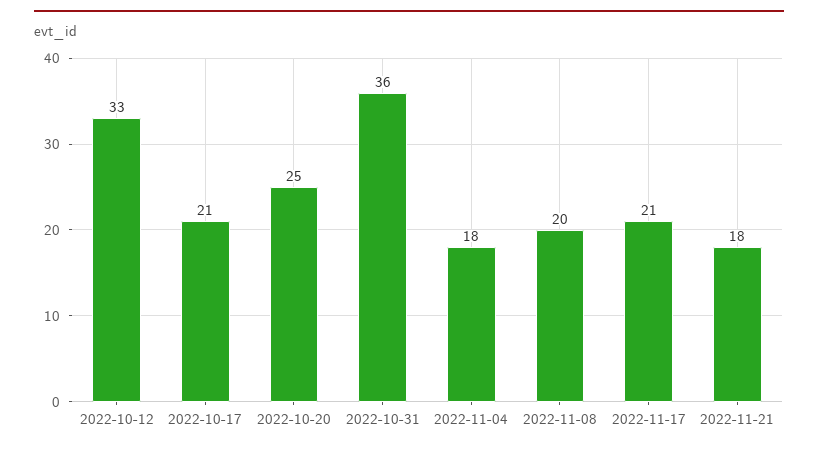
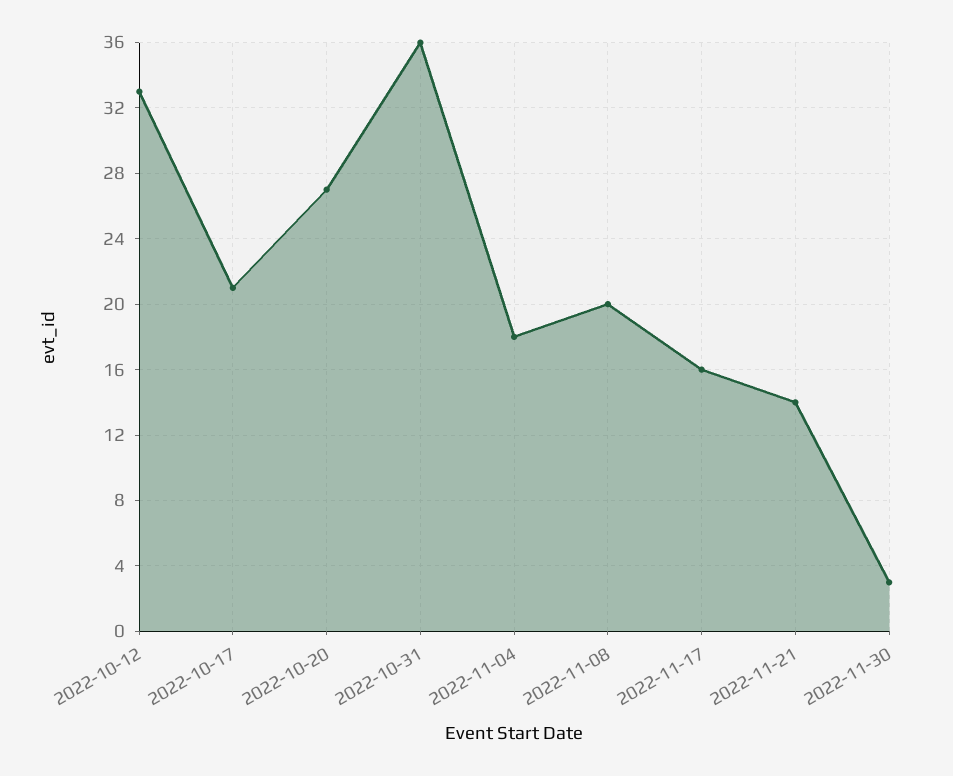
2022-10-20: 25 -> 27
2022-11-17: 21 -> 16
2022-11-21: 18 -> 14
2022-11-30: none -> 3

